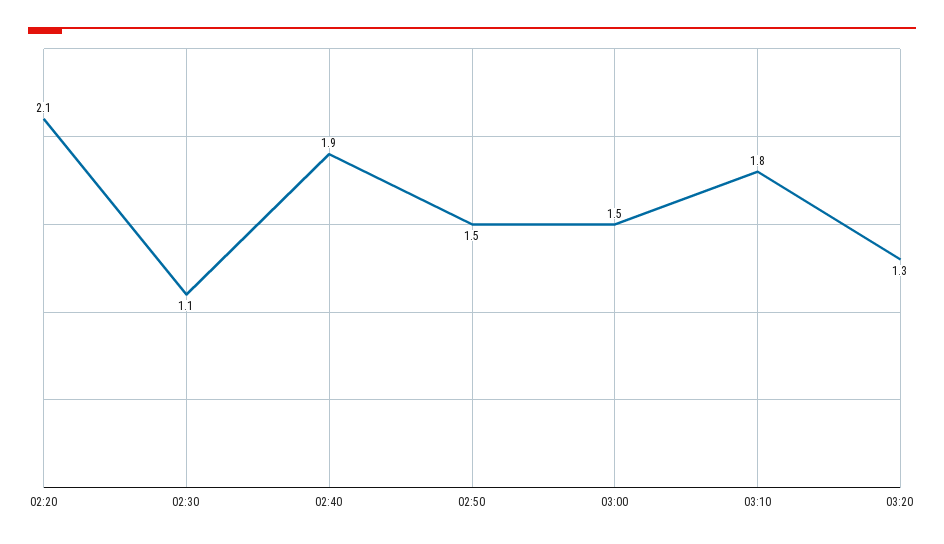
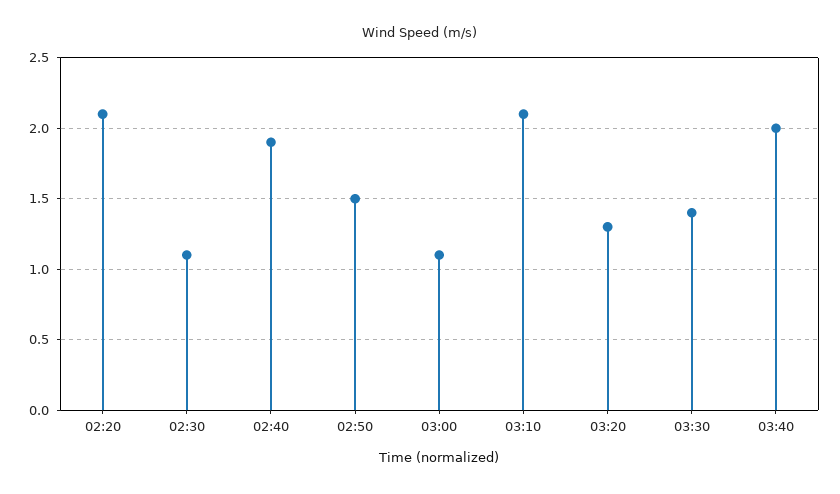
03:00: 1.5 -> 1.1
03:10: 1.8 -> 2.1
03:30: none -> 1.4
03:40: none -> 2

